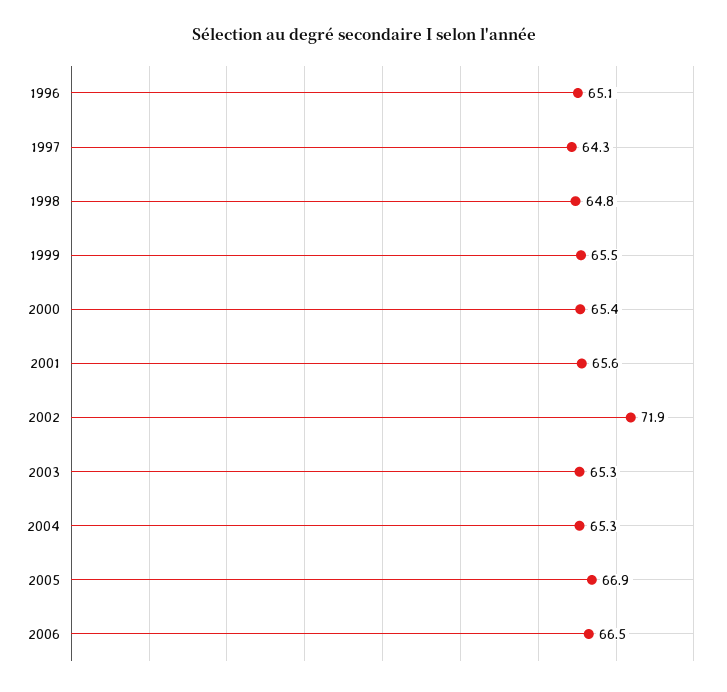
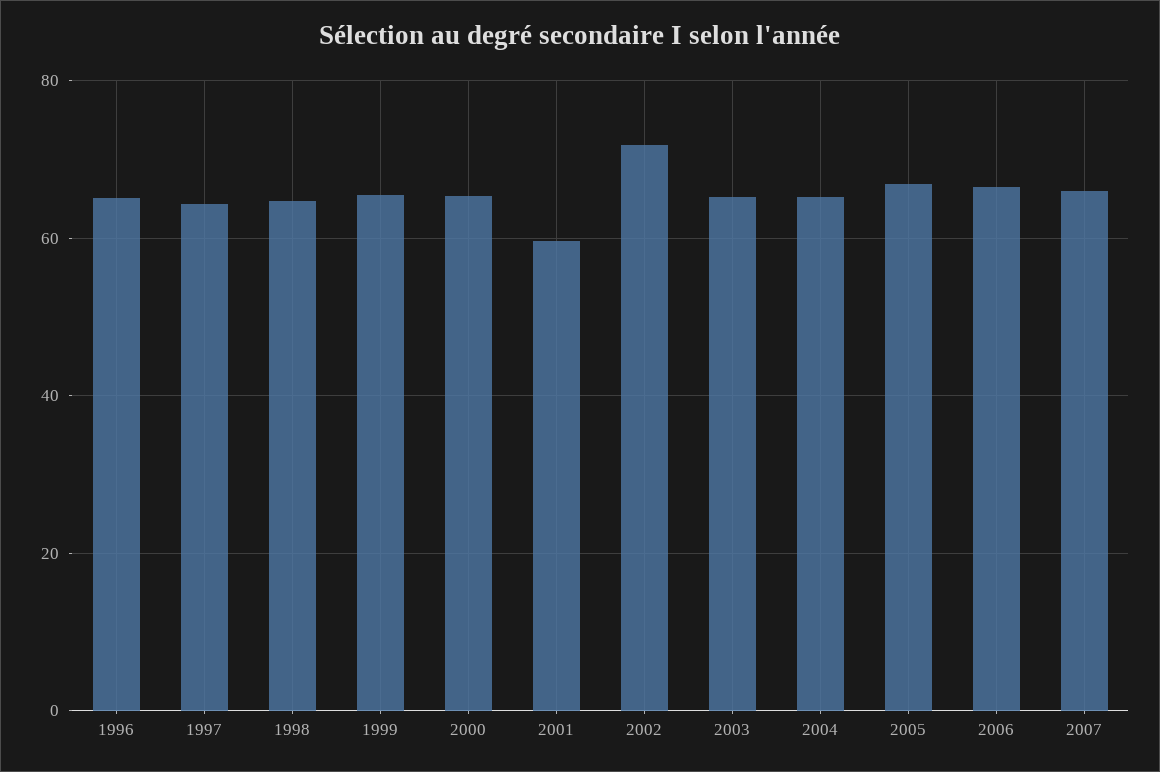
2001: 65.6 -> 60
2007: none -> 66

